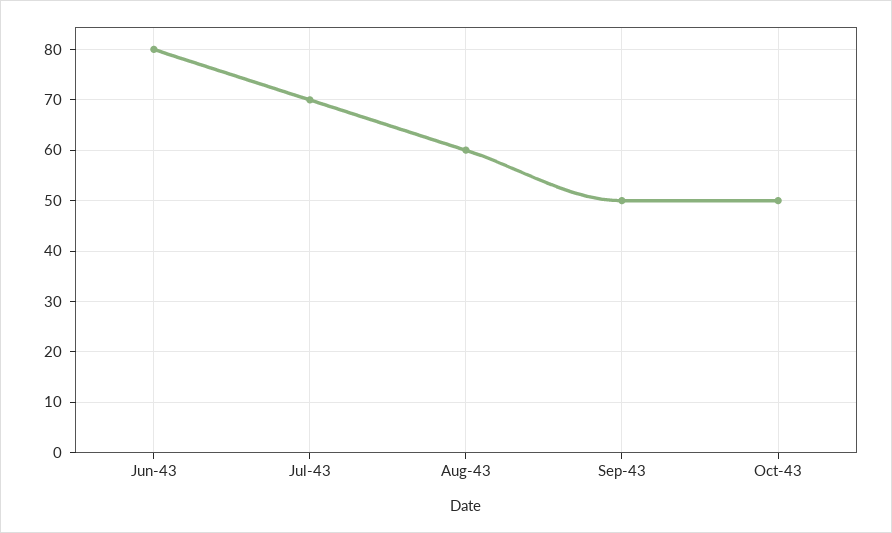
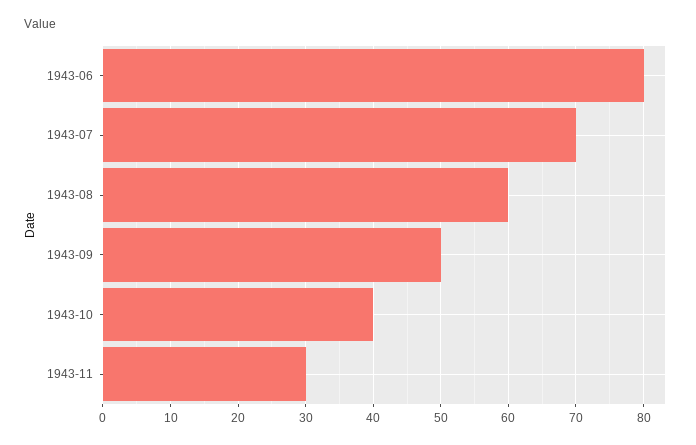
Oct-43: 50 -> 40
1943-11: none -> 30

